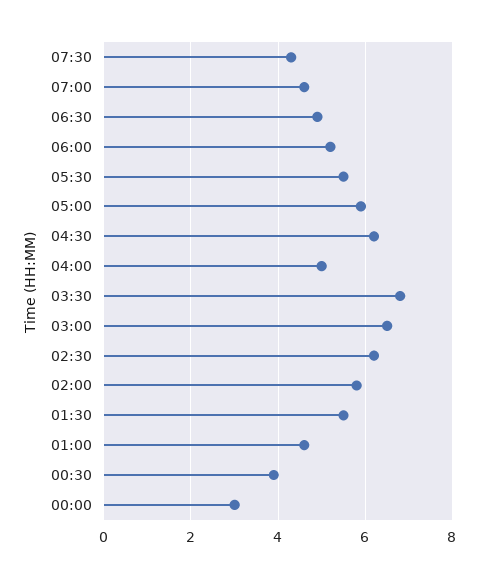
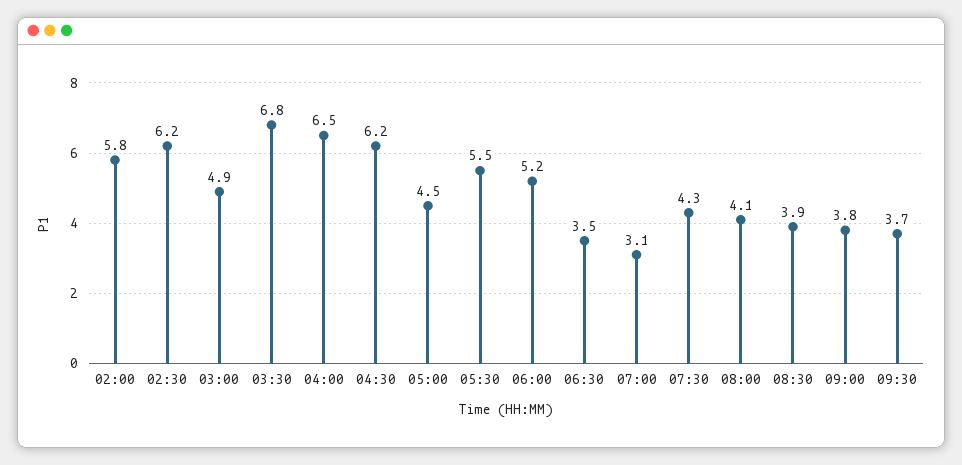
07:00: 4.5 -> 3.1
06:30: 5 -> 3.5
05:00: 6 -> 4.5
04:00: 5 -> 6.5
03:00: 6.5 -> 4.9
01:30: 5.5 -> none
01:00: 4.5 -> none
00:30: 4 -> none
00:00: 3 -> none
08:00: none -> 4.1
08:30: none -> 3.9
09:00: none -> 3.8
09:30: none -> 3.7

